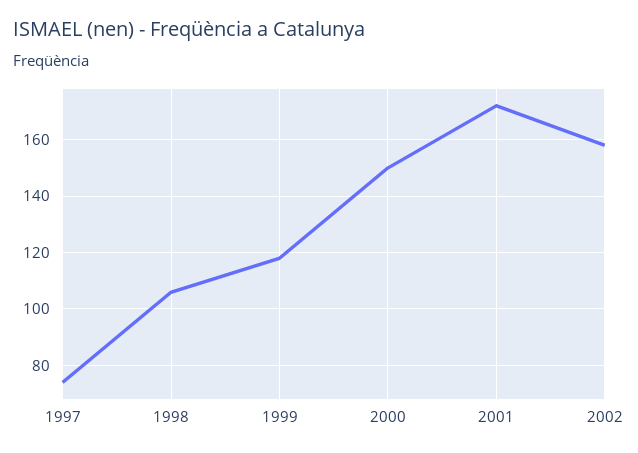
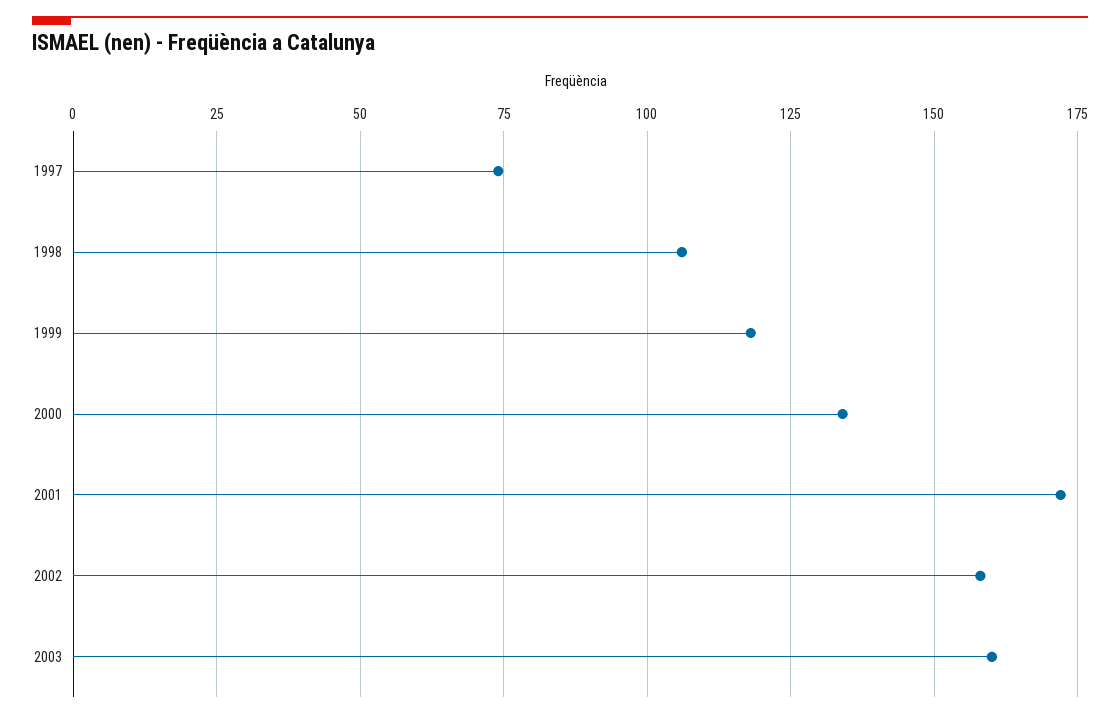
2000: 150 -> 135
2003: none -> 160

